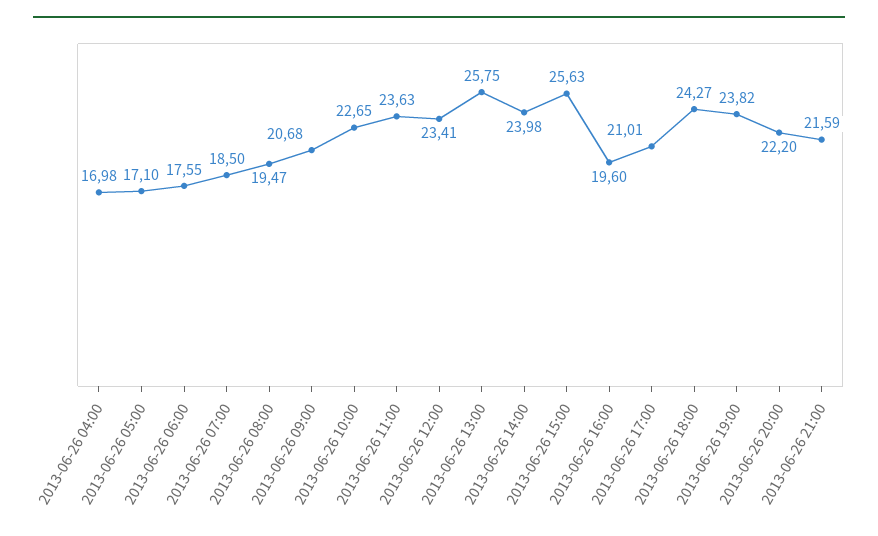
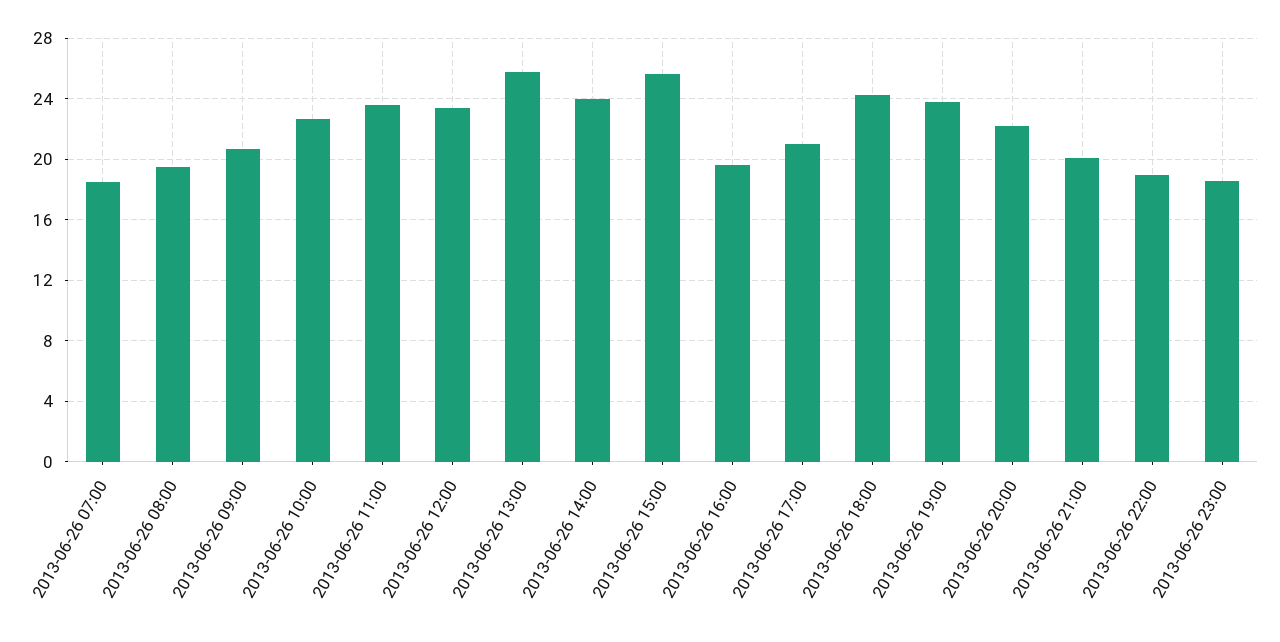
2013-06-26 04:00: 16.98 -> none
2013-06-26 05:00: 17.1 -> none
2013-06-26 06:00: 17.55 -> none
2013-06-26 21:00: 21.59 -> 20
2013-06-26 22:00: none -> 19
2013-06-26 23:00: none -> 18.5

